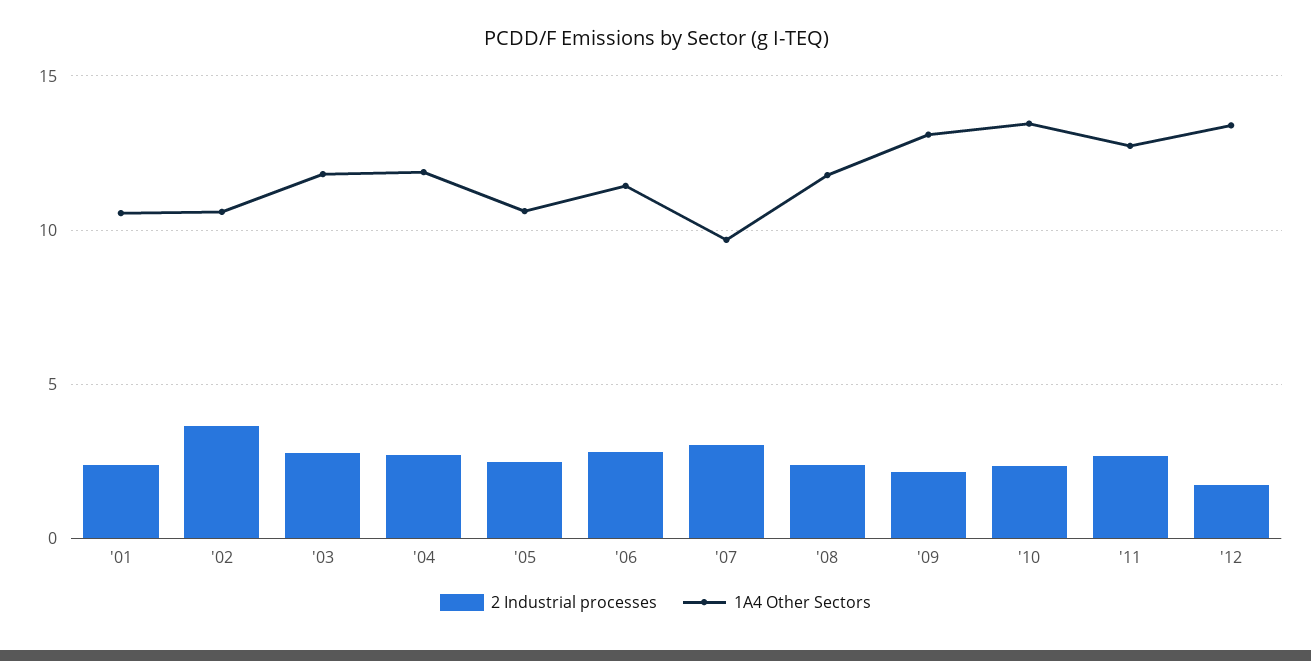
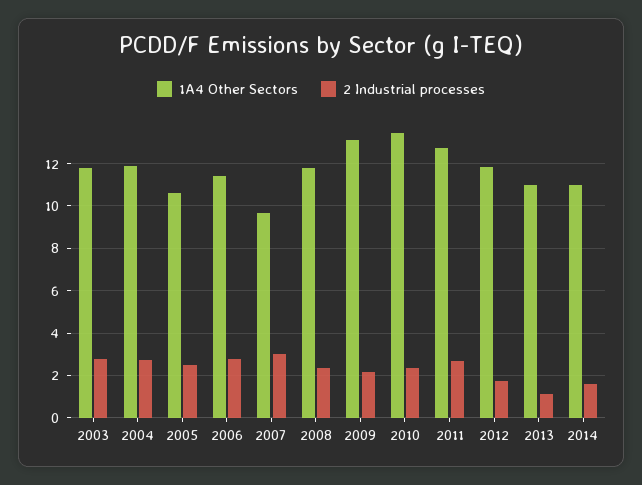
2 Industrial processes, '01: 2.5 -> none
1A4 Other Sectors, '01: 10.5 -> none
2 Industrial processes, '02: 3.5 -> none
1A4 Other Sectors, '02: 10.5 -> none
1A4 Other Sectors, '12: 13.5 -> 12
1A4 Other Sectors, 2013: none -> 11
2 Industrial processes, 2013: none -> 1
1A4 Other Sectors, 2014: none -> 11
2 Industrial processes, 2014: none -> 1.5

